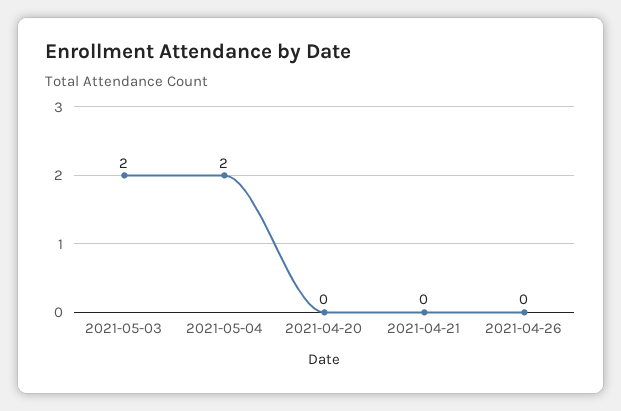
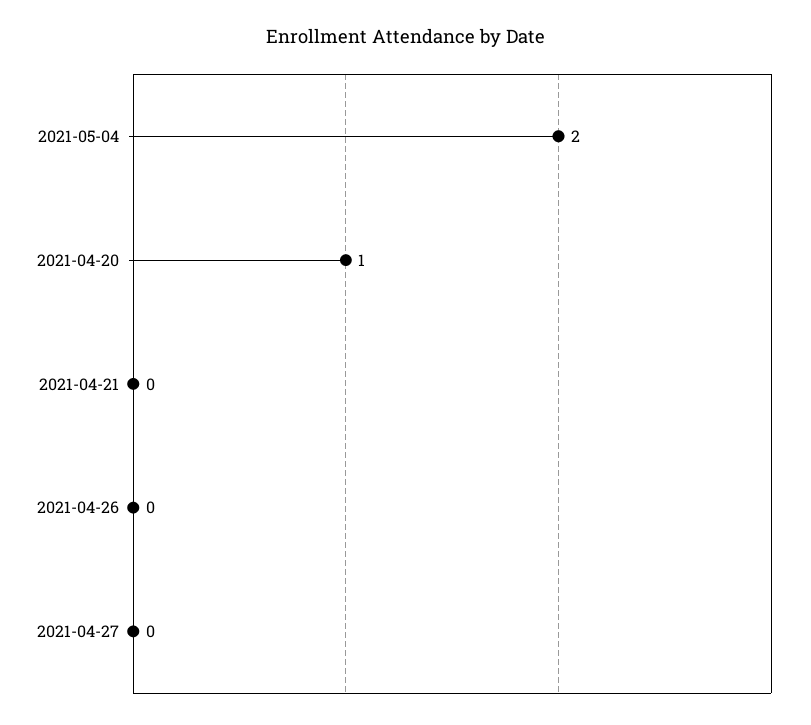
2021-05-03: 2 -> none
2021-04-20: 0 -> 1
2021-04-27: none -> 0

